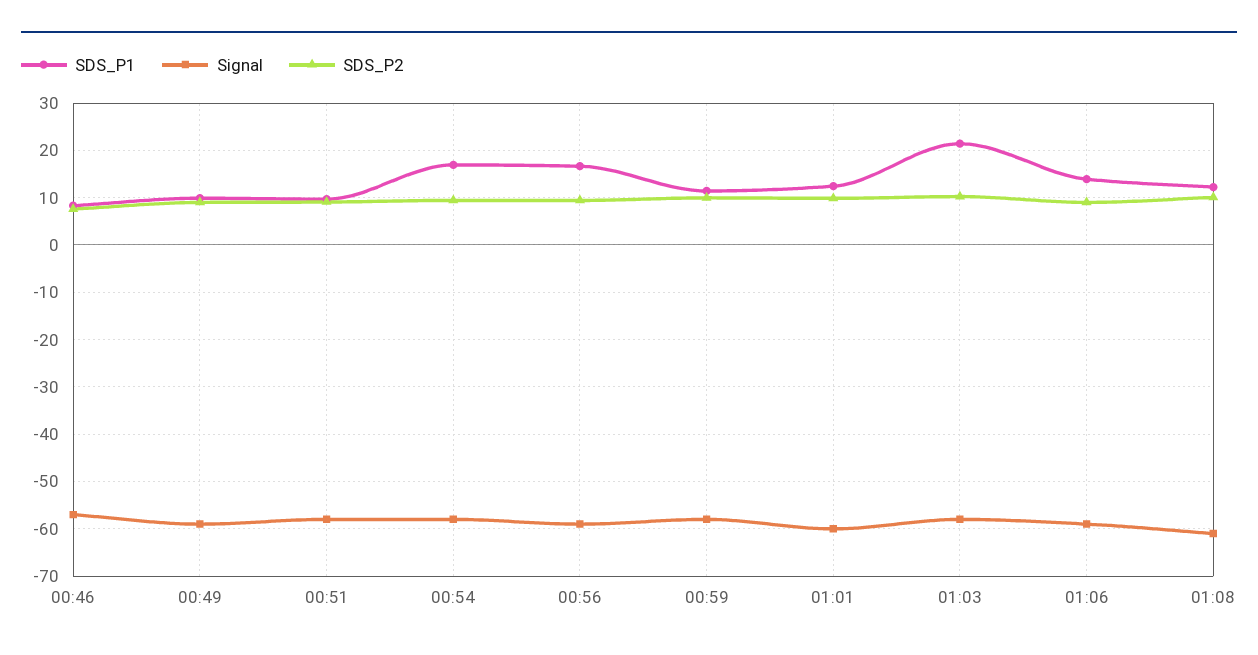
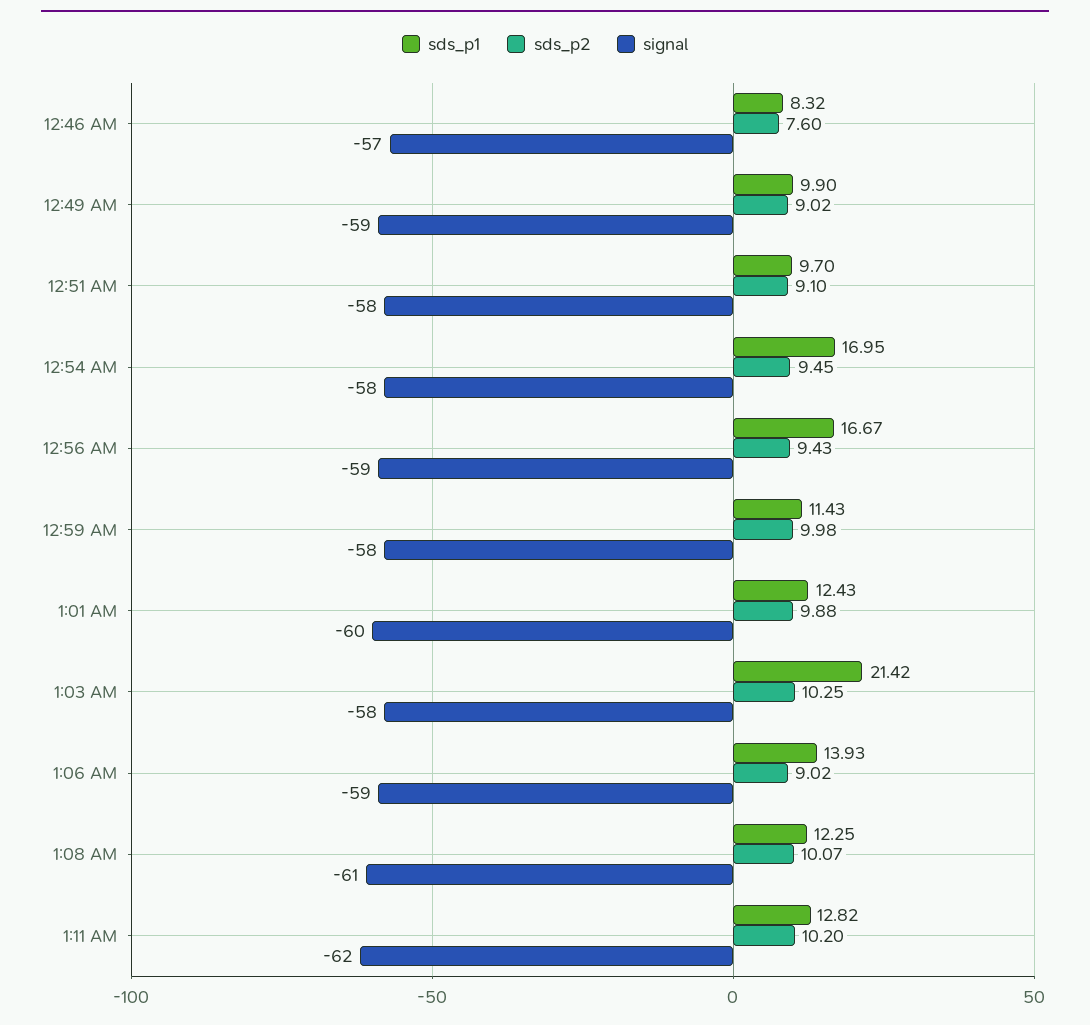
SDS_P1, 1:11 AM: none -> 12.82
SDS_P2, 1:11 AM: none -> 10.2
Signal, 1:11 AM: none -> -62

